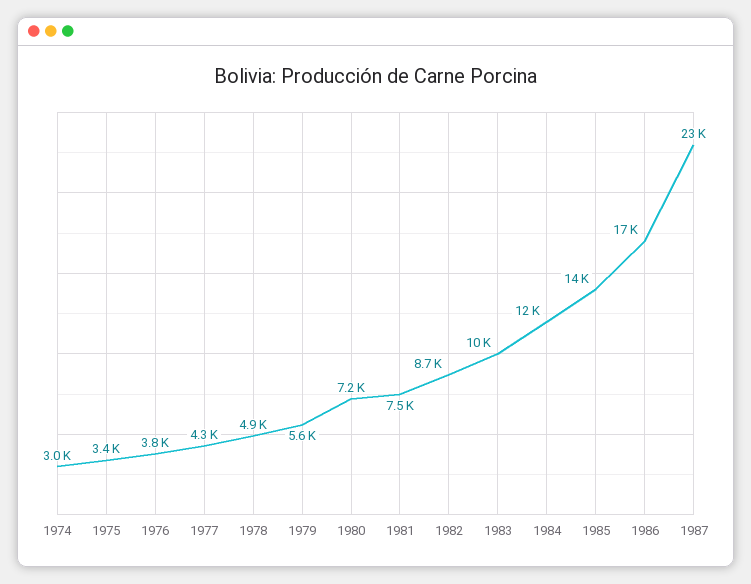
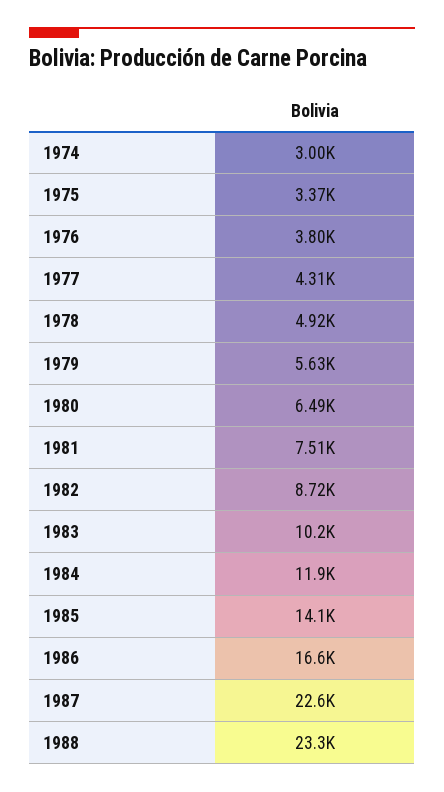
1980: 7200 -> 6490
1988: none -> 23300

